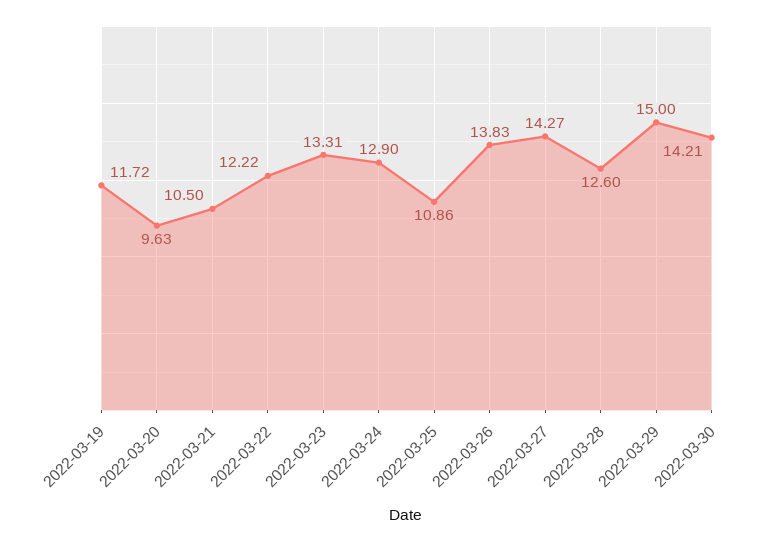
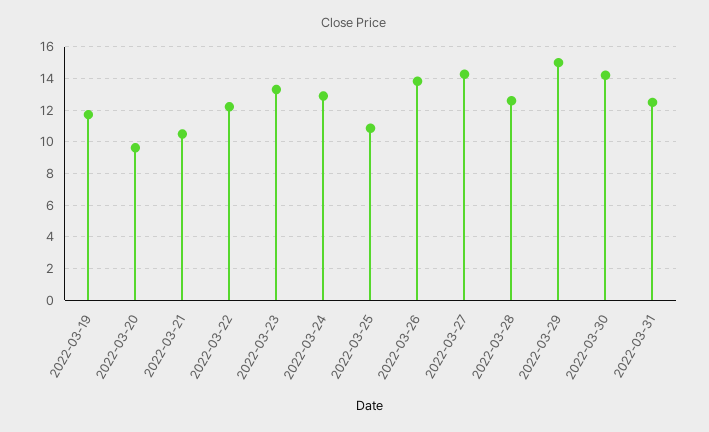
2022-03-31: none -> 12.5

